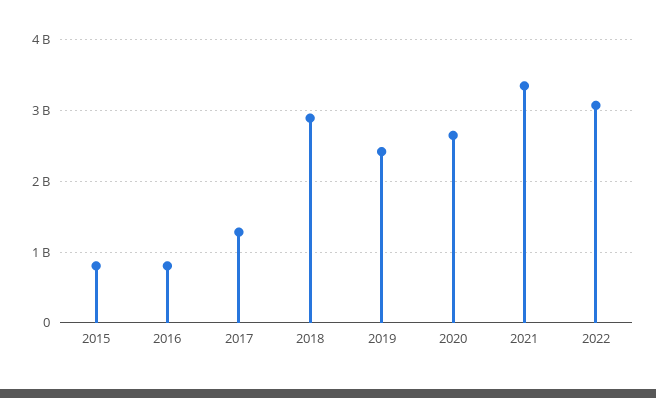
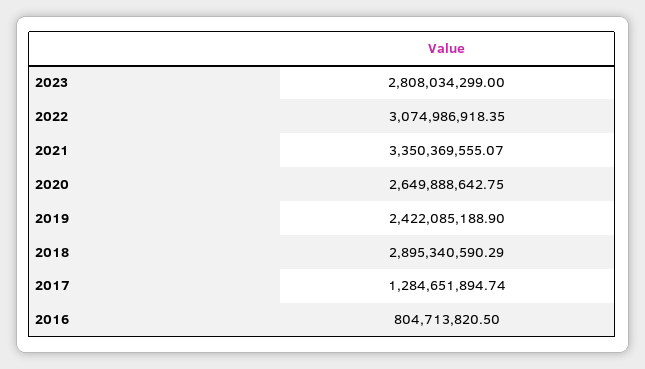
2015: 800000000 -> none
2023: none -> 2808034299

